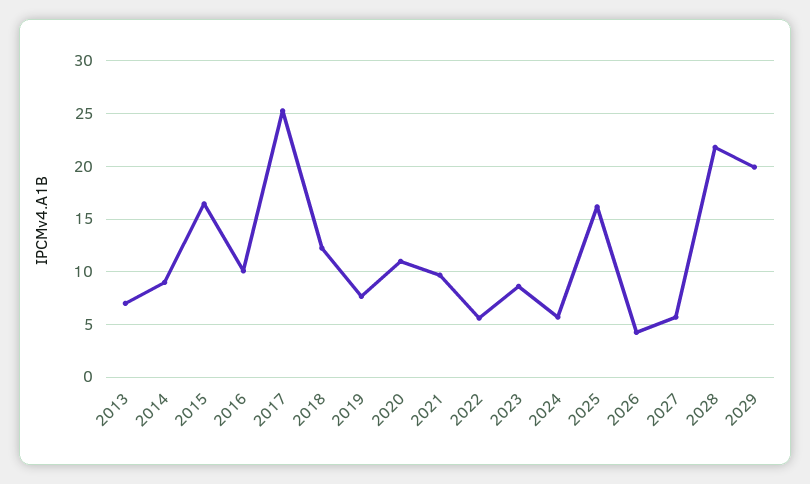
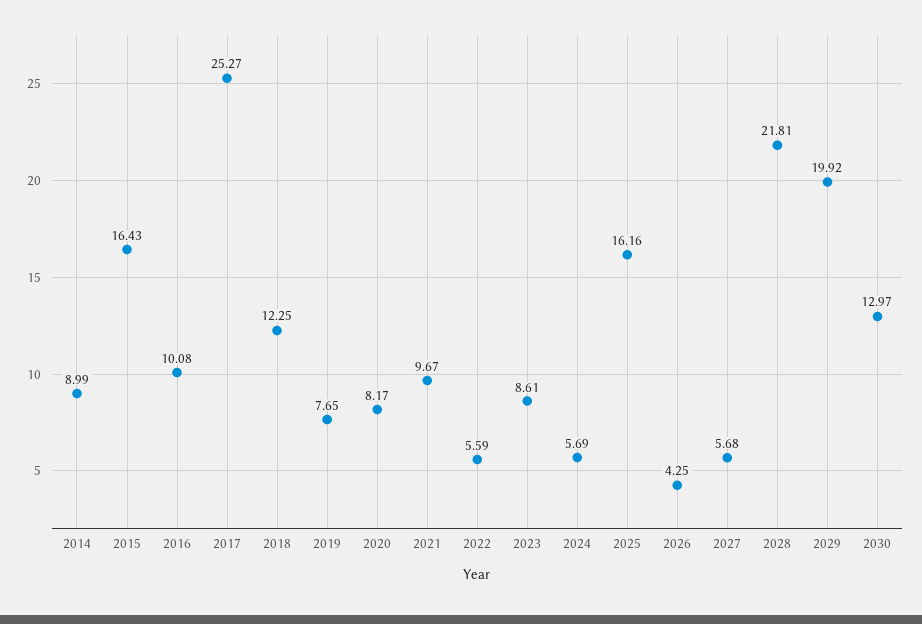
2013: 7 -> none
2020: 11 -> 8.17
2030: none -> 12.97

